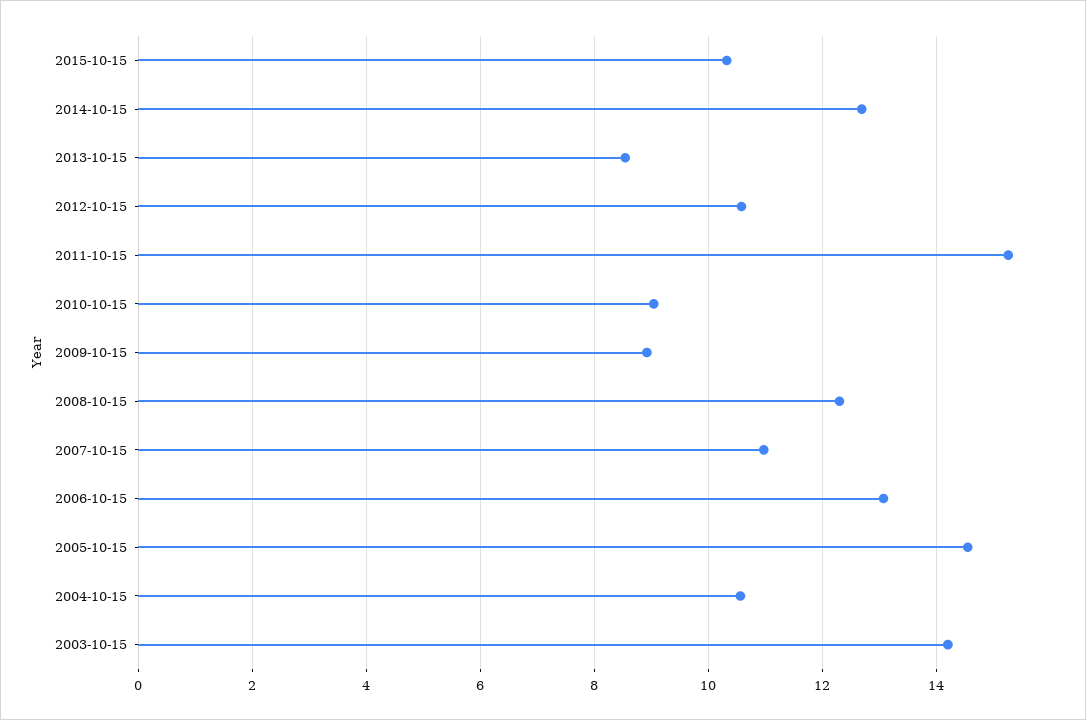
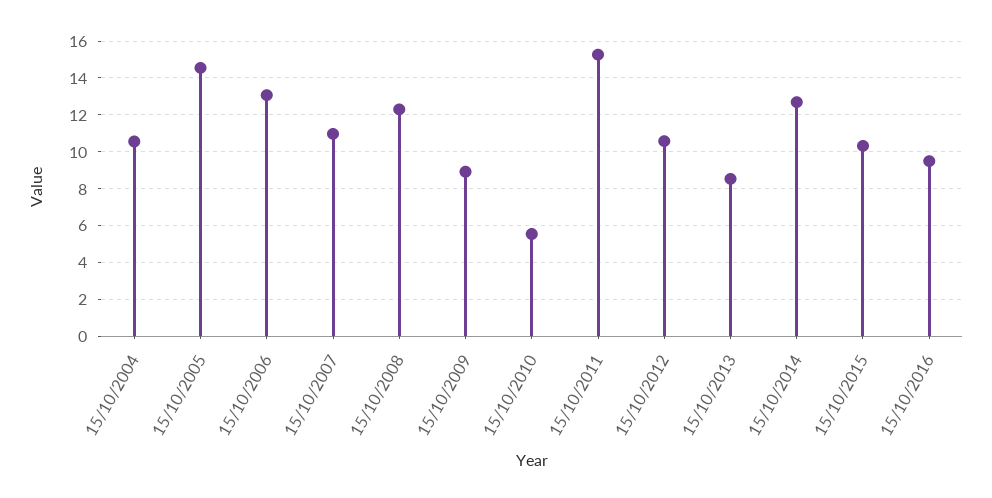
2010-10-15: 9 -> 5.5
2003-10-15: 14.2 -> none
15/10/2016: none -> 9.5

